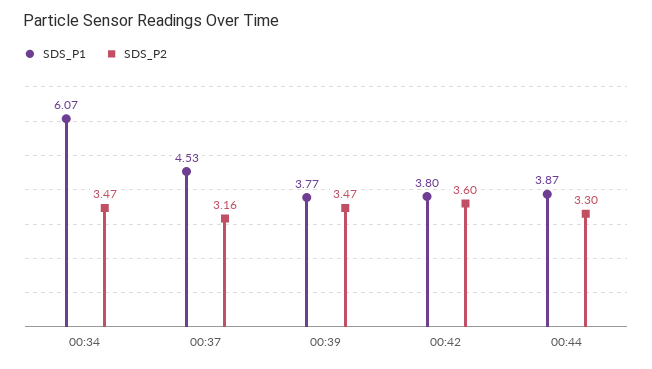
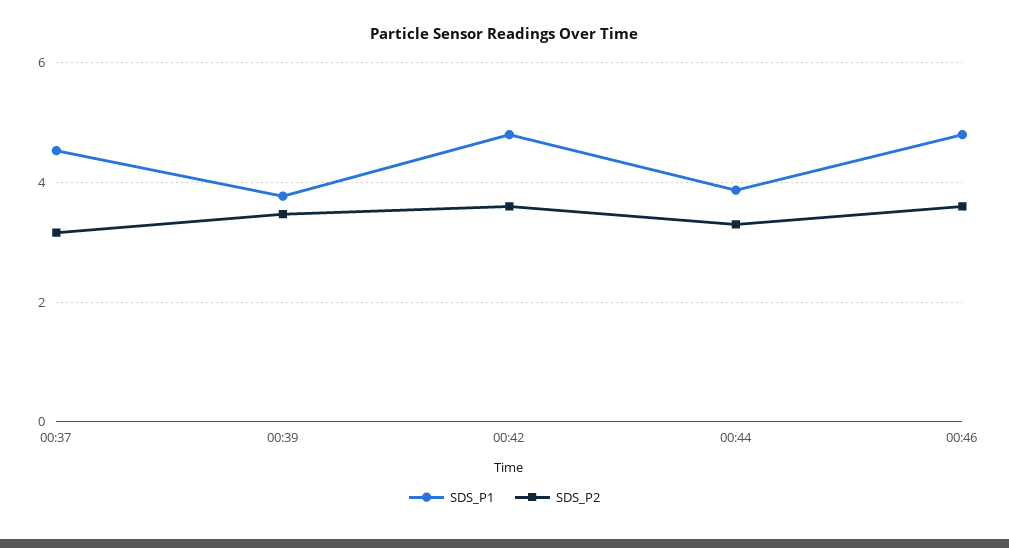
SDS_P1, 00:34: 6.07 -> none
SDS_P2, 00:34: 3.47 -> none
SDS_P1, 00:42: 3.8 -> 4.8
SDS_P1, 00:46: none -> 4.8
SDS_P2, 00:46: none -> 3.6

